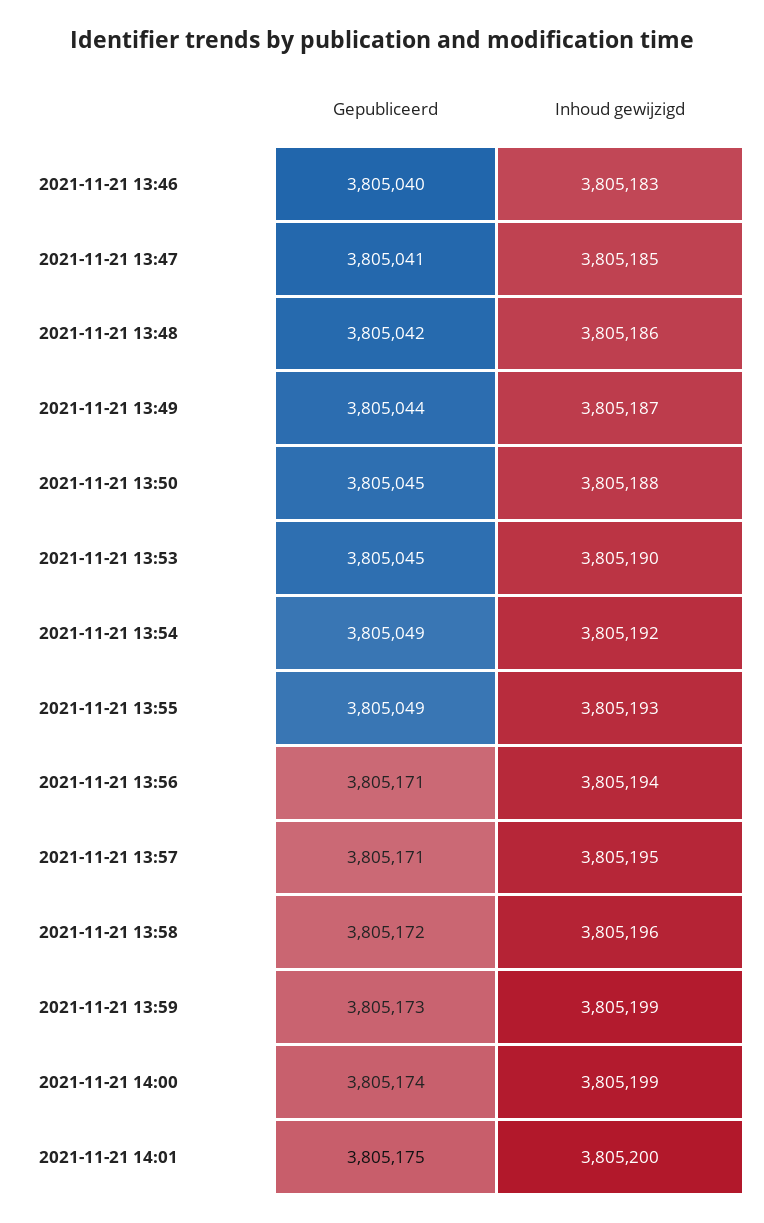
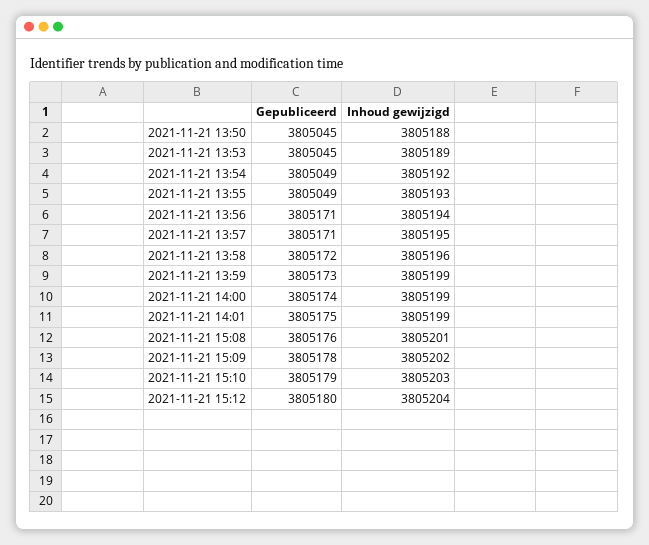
Gepubliceerd, 2021-11-21 13:46: 3805040 -> none
Inhoud gewijzigd, 2021-11-21 13:46: 3805183 -> none
Gepubliceerd, 2021-11-21 13:47: 3805041 -> none
Inhoud gewijzigd, 2021-11-21 13:47: 3805185 -> none
Gepubliceerd, 2021-11-21 13:48: 3805042 -> none
Inhoud gewijzigd, 2021-11-21 13:48: 3805186 -> none
Gepubliceerd, 2021-11-21 13:49: 3805044 -> none
Inhoud gewijzigd, 2021-11-21 13:49: 3805187 -> none
Inhoud gewijzigd, 2021-11-21 13:53: 3805190 -> 3805189
Inhoud gewijzigd, 2021-11-21 14:01: 3805200 -> 3805199
Gepubliceerd, 2021-11-21 15:08: none -> 3805176
Inhoud gewijzigd, 2021-11-21 15:08: none -> 3805201
Gepubliceerd, 2021-11-21 15:09: none -> 3805178
Inhoud gewijzigd, 2021-11-21 15:09: none -> 3805202
Gepubliceerd, 2021-11-21 15:10: none -> 3805179
Inhoud gewijzigd, 2021-11-21 15:10: none -> 3805203
Gepubliceerd, 2021-11-21 15:12: none -> 3805180
Inhoud gewijzigd, 2021-11-21 15:12: none -> 3805204

